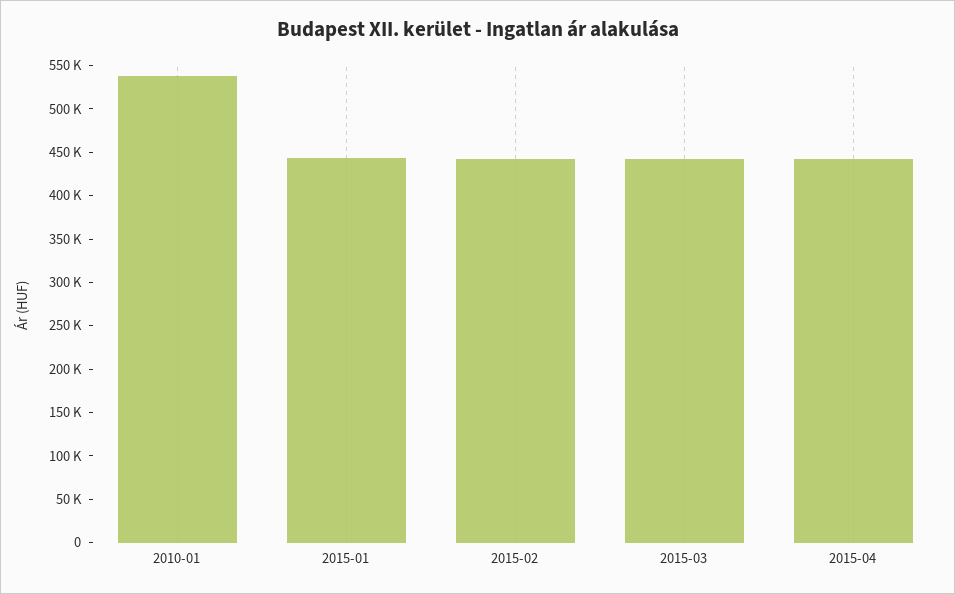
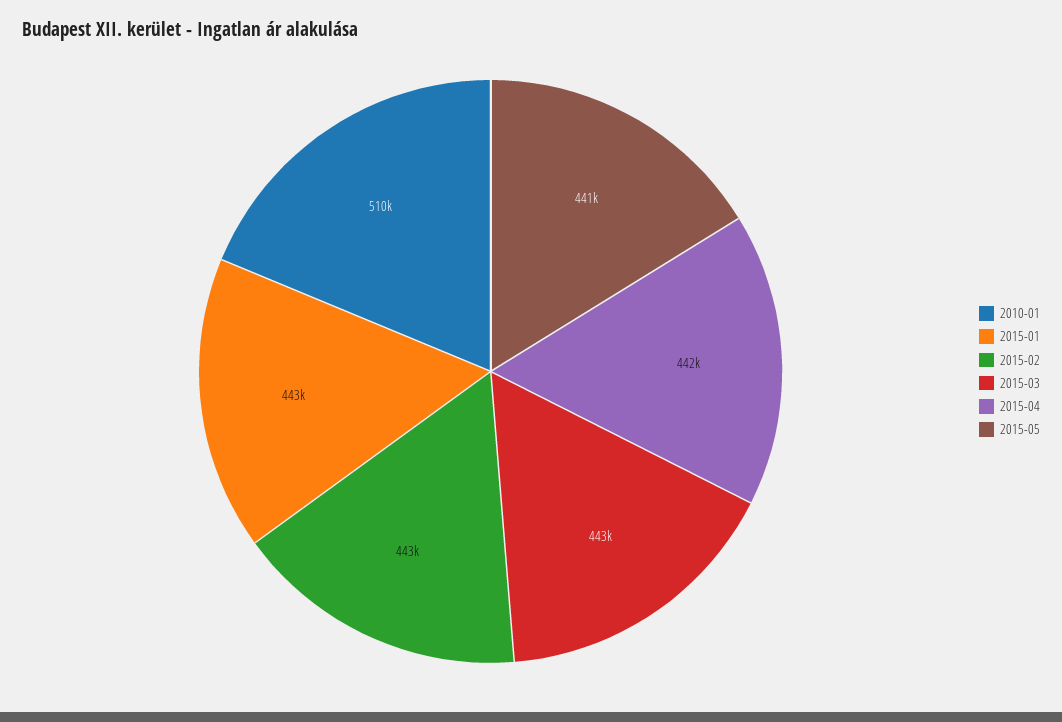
2010-01: 540000 -> 510000
2015-05: none -> 441000

